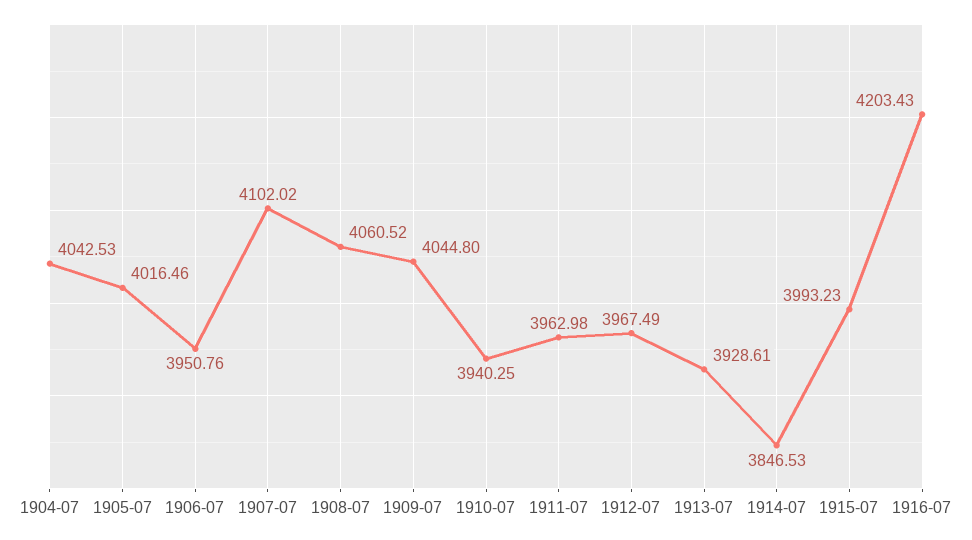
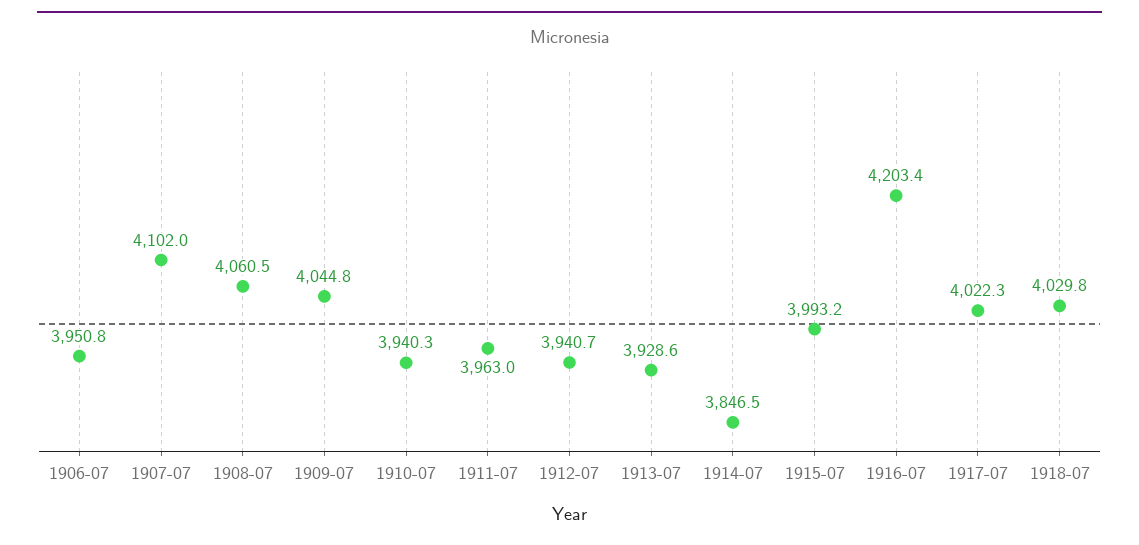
1904-07: 4042.53 -> none
1905-07: 4016.46 -> none
1912-07: 3967.49 -> 3940.7
1917-07: none -> 4022.3
1918-07: none -> 4029.8

